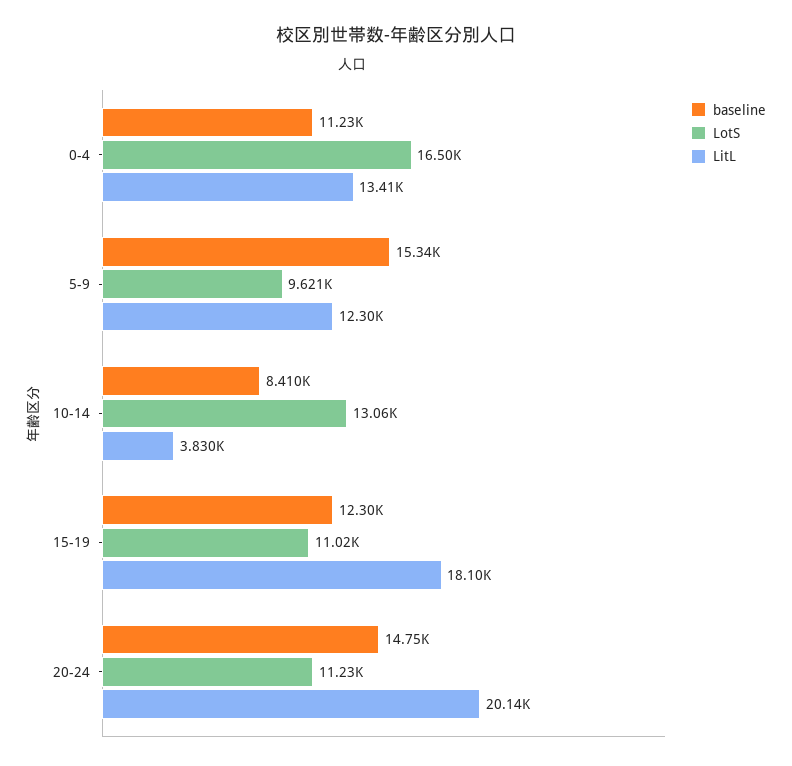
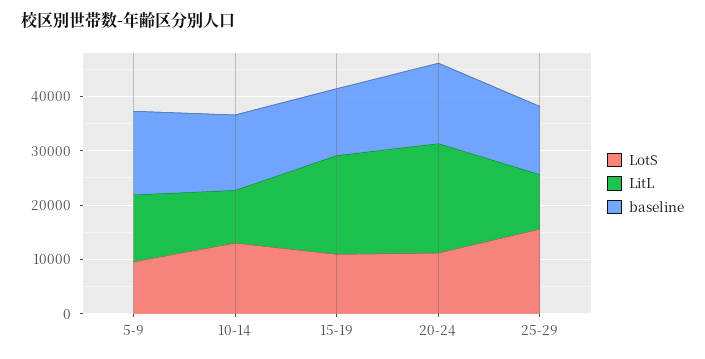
baseline, 0-4: 11230 -> none
LotS, 0-4: 16500 -> none
LitL, 0-4: 13410 -> none
baseline, 10-14: 8410 -> 14000
LitL, 10-14: 3830 -> 10000
LotS, 25-29: none -> 16000
LitL, 25-29: none -> 10000
baseline, 25-29: none -> 12000

